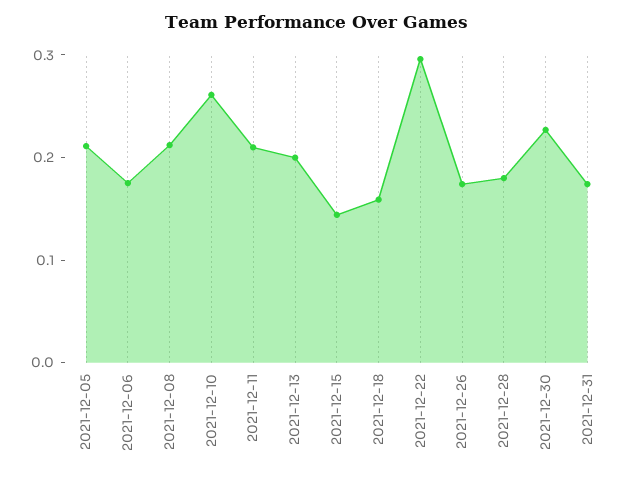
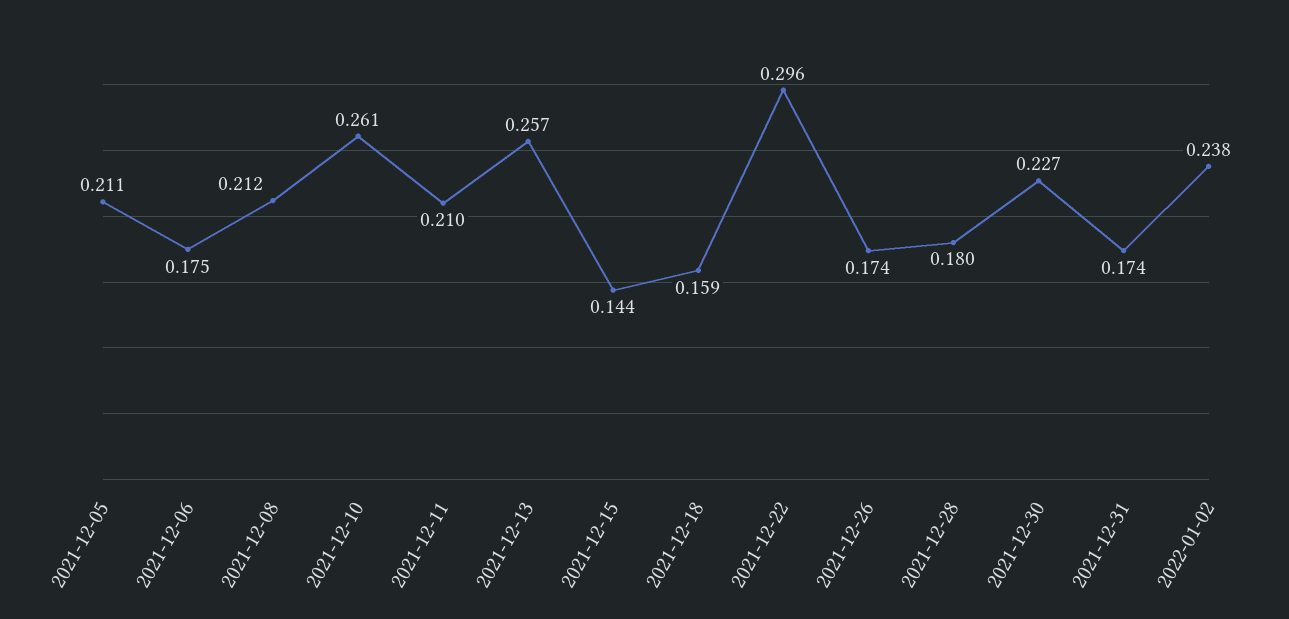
2021-12-13: 0.2 -> 0.257
2022-01-02: none -> 0.238

